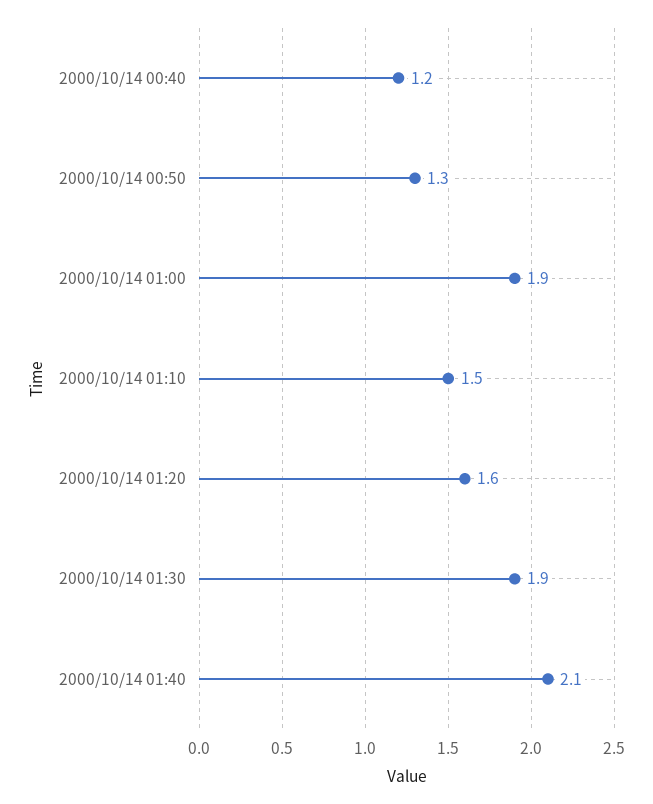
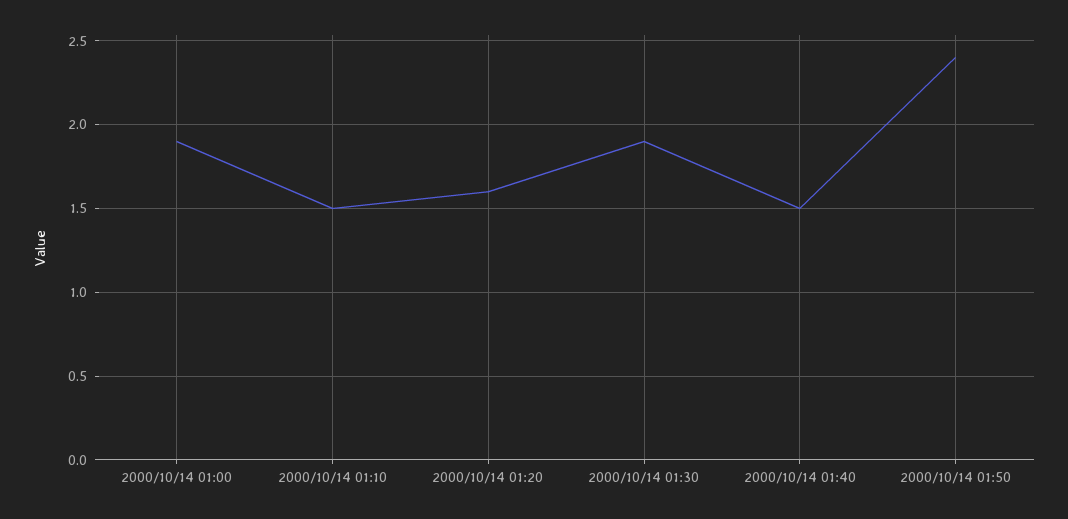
2000/10/14 00:40: 1.2 -> none
2000/10/14 00:50: 1.3 -> none
2000/10/14 01:40: 2.1 -> 1.5
2000/10/14 01:50: none -> 2.4

